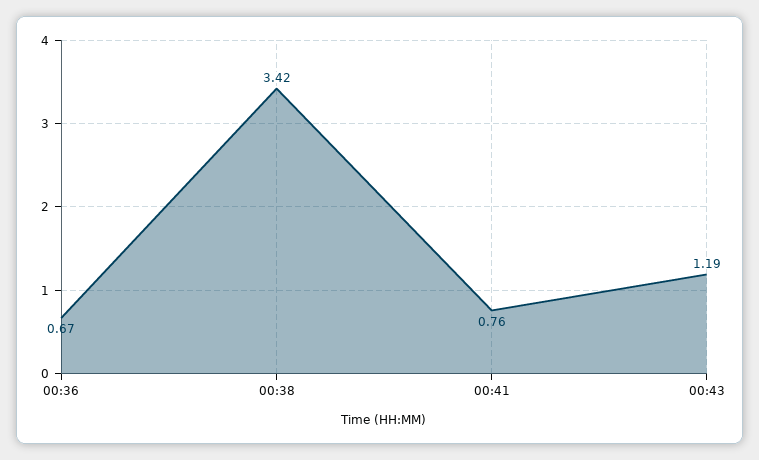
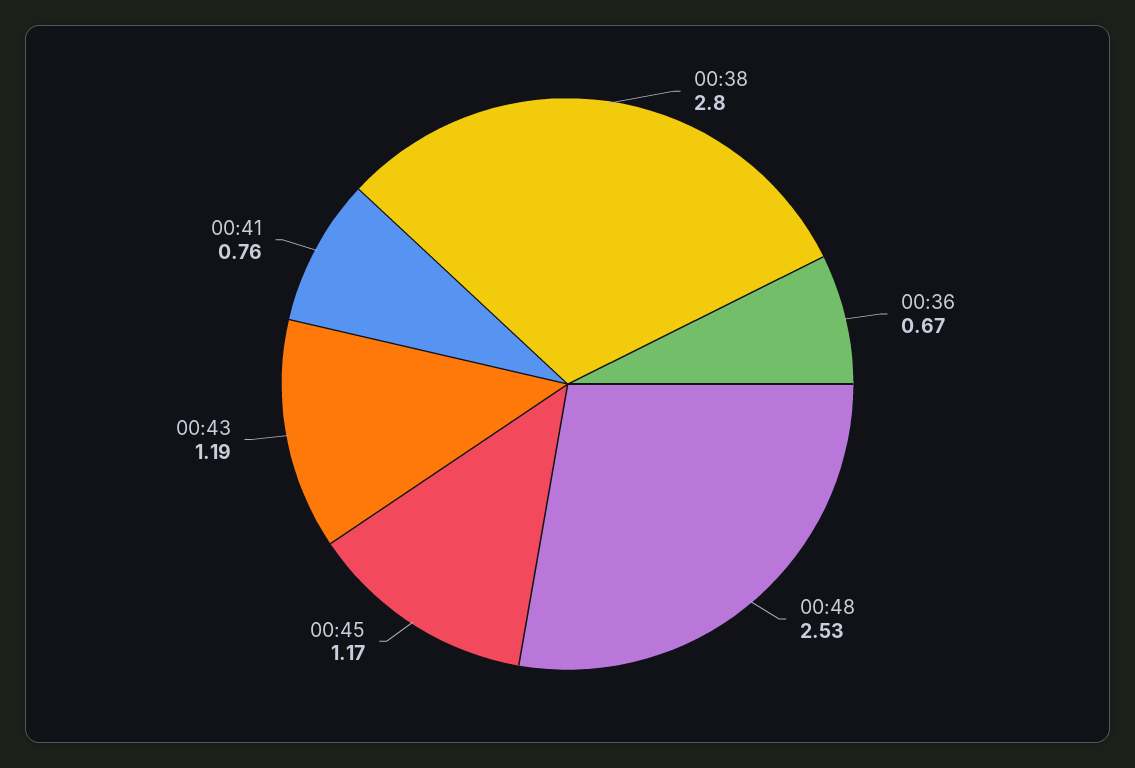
00:38: 3.42 -> 2.8
00:48: none -> 2.53
00:45: none -> 1.17

